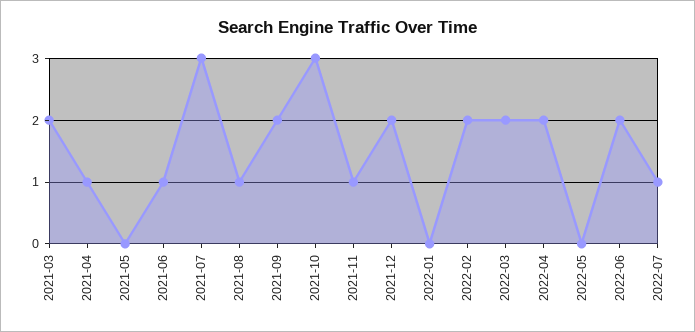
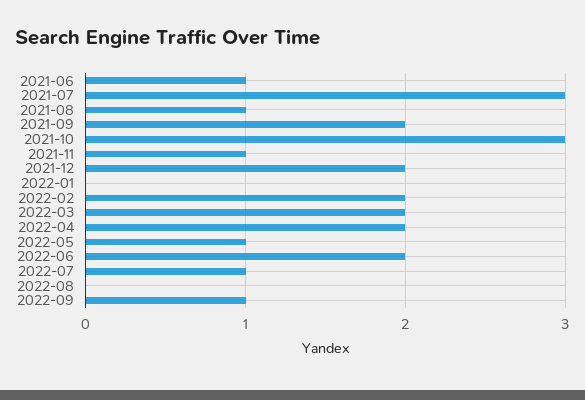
2021-03: 2 -> none
2021-04: 1 -> none
2021-05: 0 -> none
2022-05: 0 -> 1
2022-08: none -> 0
2022-09: none -> 1

